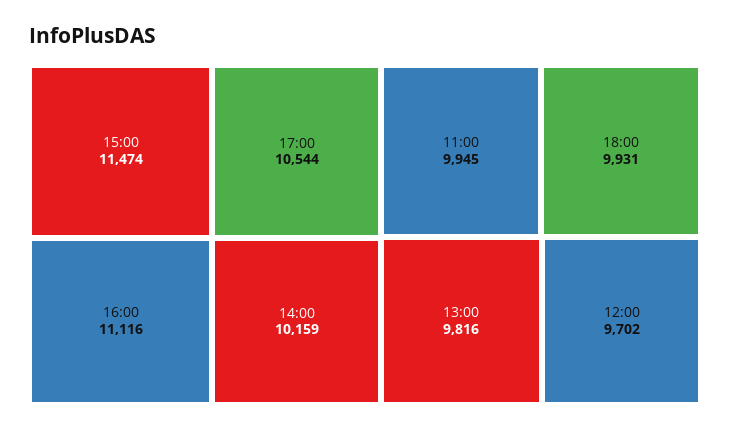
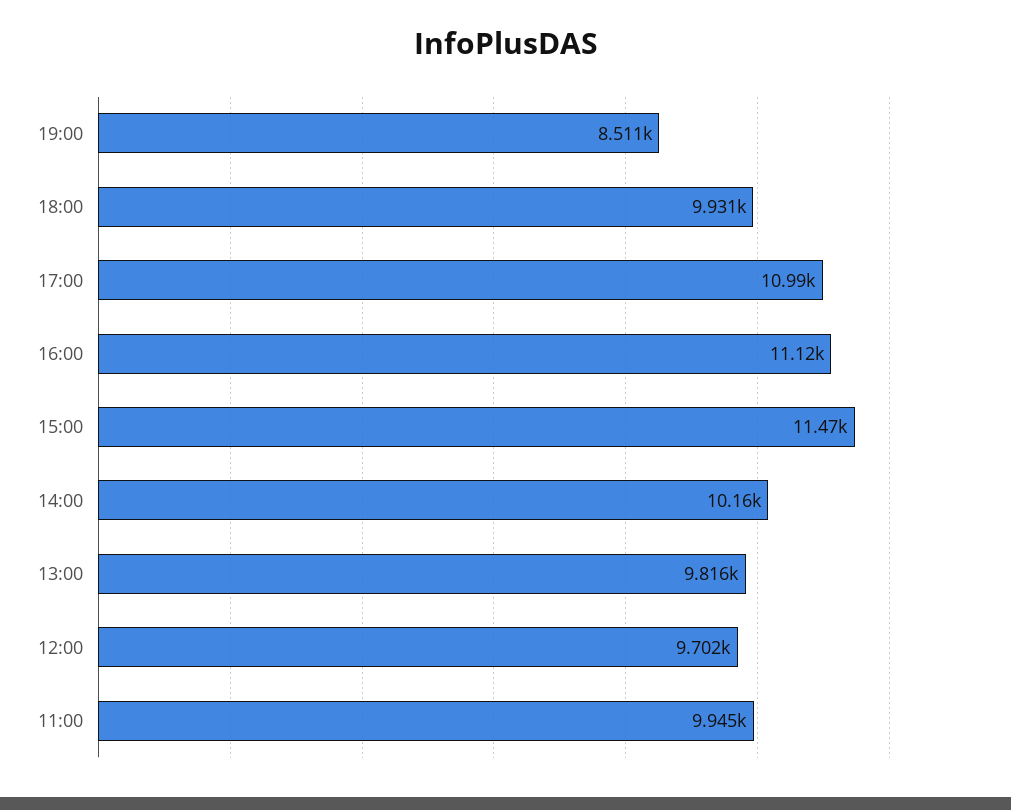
17:00: 10544 -> 10990
19:00: none -> 8511

